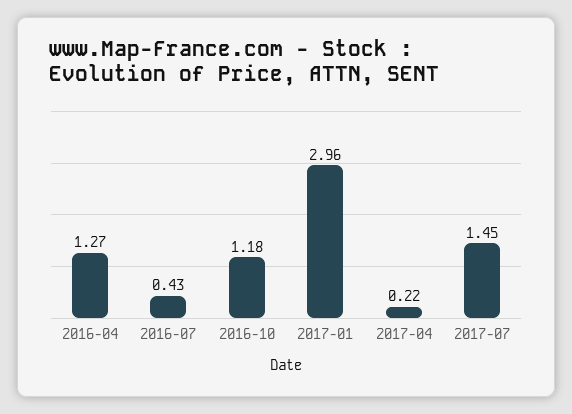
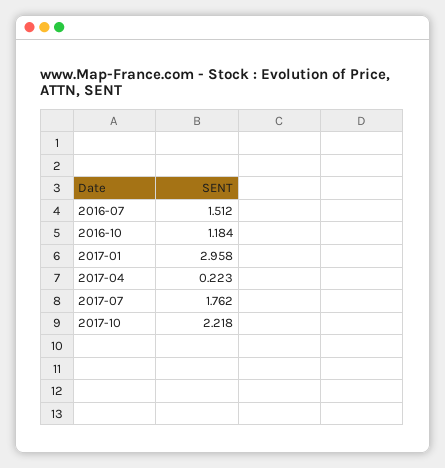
2016-04: 1.27 -> none
2016-07: 0.43 -> 1.512
2017-07: 1.45 -> 1.762
2017-10: none -> 2.218

